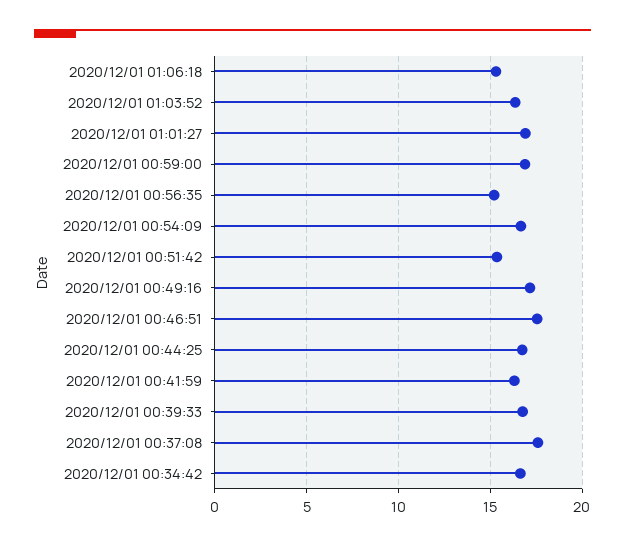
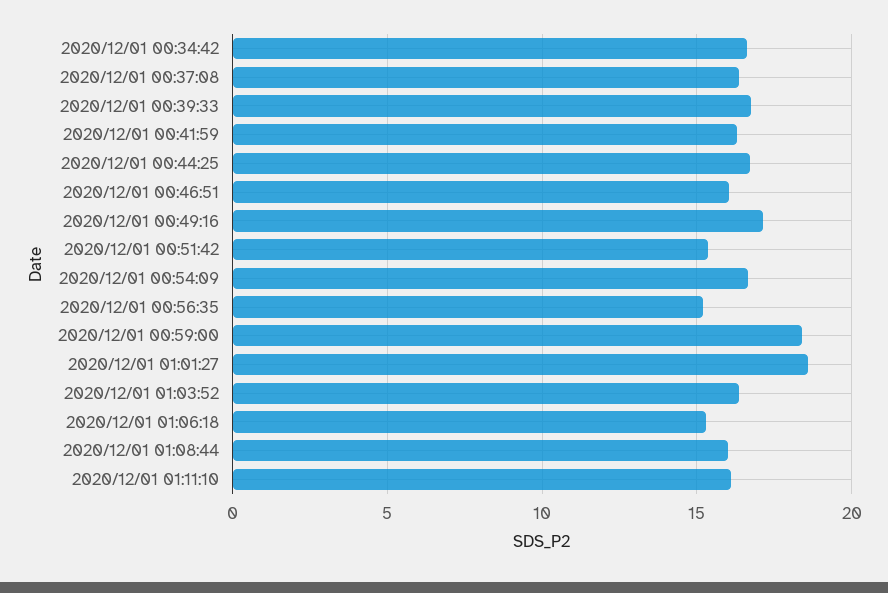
2020/12/01 01:01:27: 17 -> 18.5
2020/12/01 00:59:00: 17 -> 18.5
2020/12/01 00:46:51: 17.5 -> 16
2020/12/01 00:37:08: 17.5 -> 16.5
2020/12/01 01:08:44: none -> 16
2020/12/01 01:11:10: none -> 16

